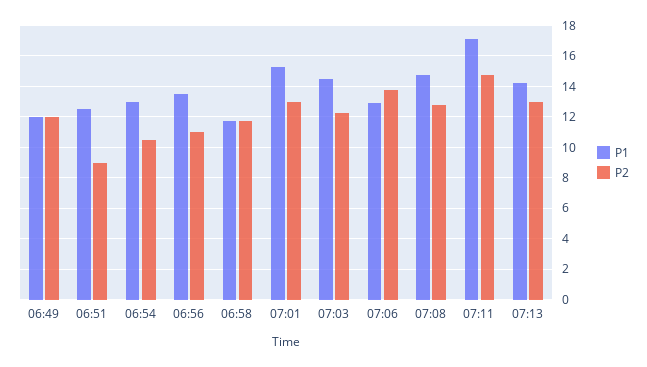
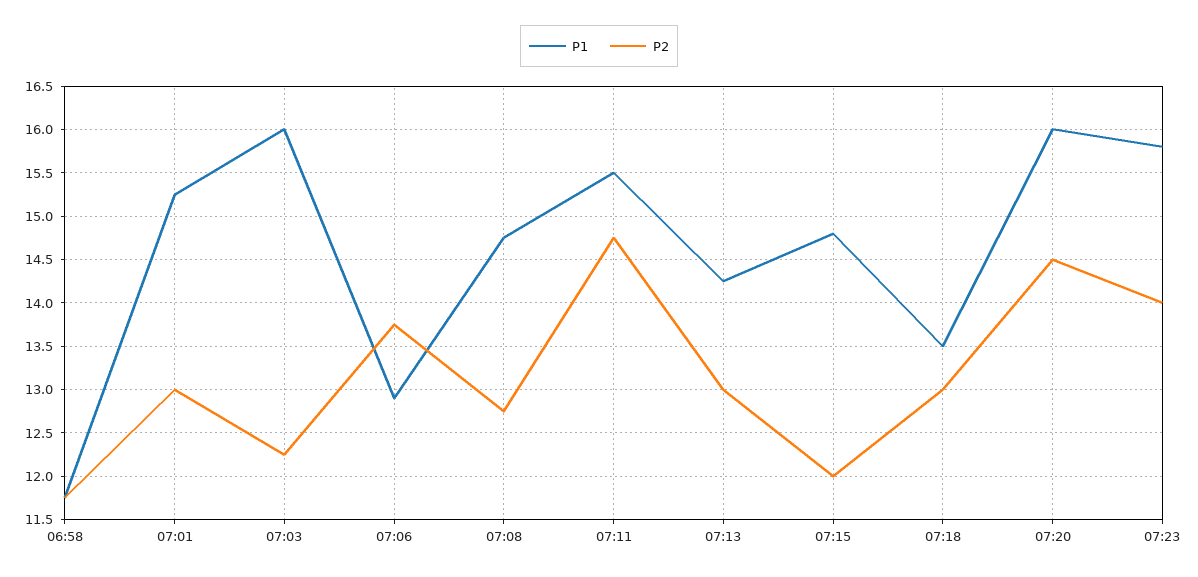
P1, 06:49: 12 -> none
P2, 06:49: 12 -> none
P1, 06:51: 12.5 -> none
P2, 06:51: 9 -> none
P1, 06:54: 13 -> none
P2, 06:54: 10.5 -> none
P1, 06:56: 13.5 -> none
P2, 06:56: 11 -> none
P1, 07:03: 14.5 -> 16
P1, 07:11: 17 -> 15.5
P1, 07:15: none -> 14.8
P2, 07:15: none -> 12
P1, 07:18: none -> 13.5
P2, 07:18: none -> 13
P1, 07:20: none -> 16
P2, 07:20: none -> 14.5
P1, 07:23: none -> 15.8
P2, 07:23: none -> 14

